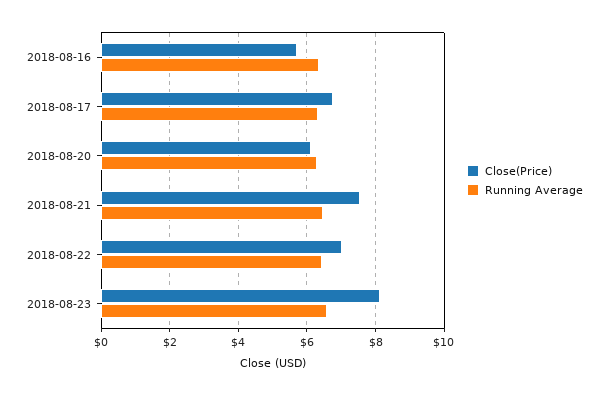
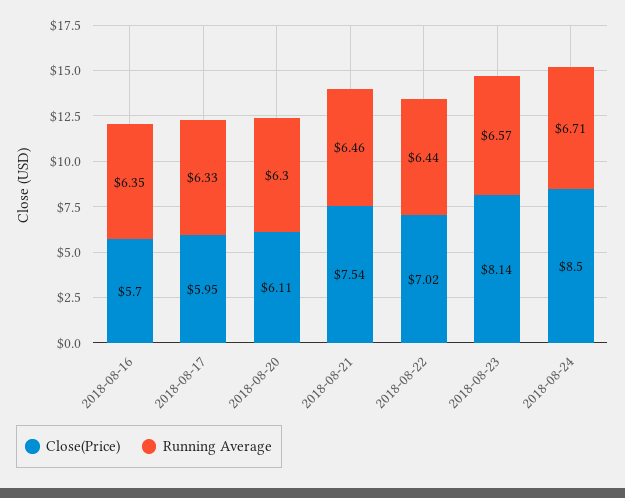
Close(Price), 2018-08-17: 6.8 -> 5.95
Close(Price), 2018-08-24: none -> 8.5
Running Average, 2018-08-24: none -> 6.71

